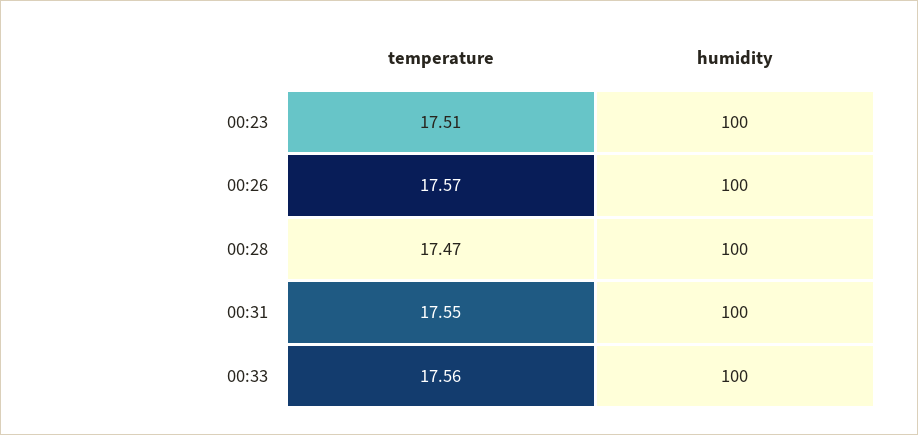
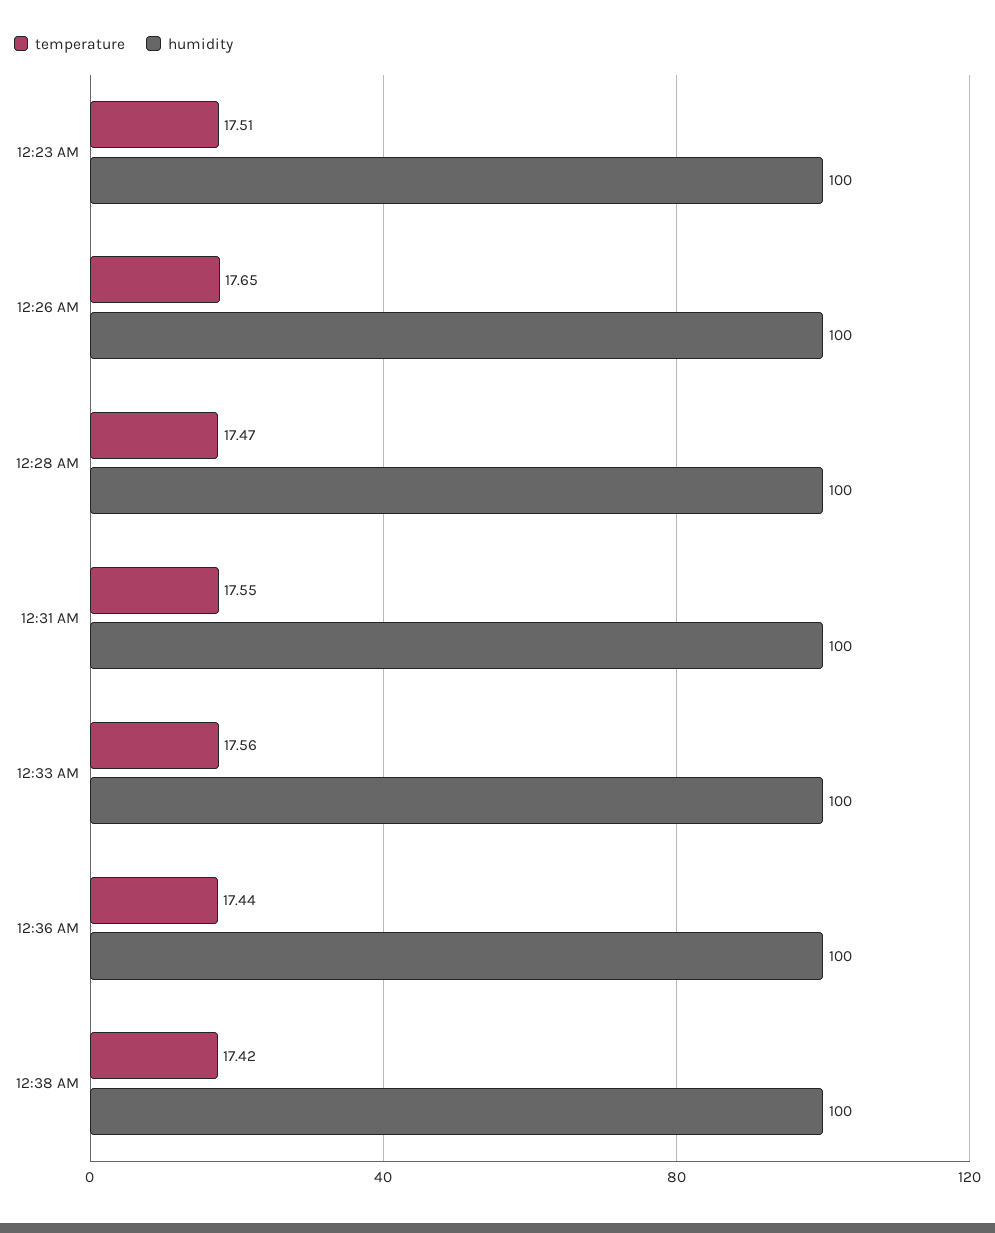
temperature, 00:26: 17.57 -> 17.65
temperature, 12:36 AM: none -> 17.44
humidity, 12:36 AM: none -> 100
temperature, 12:38 AM: none -> 17.42
humidity, 12:38 AM: none -> 100

